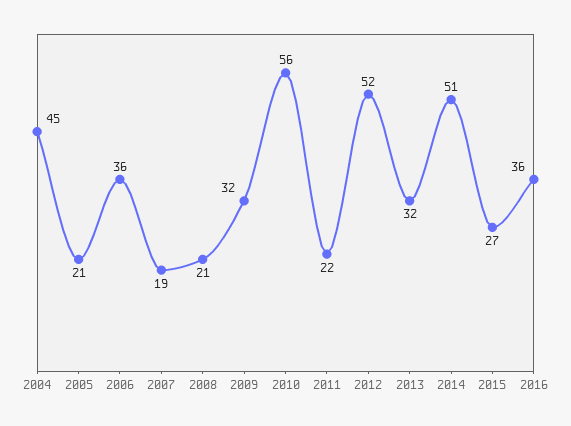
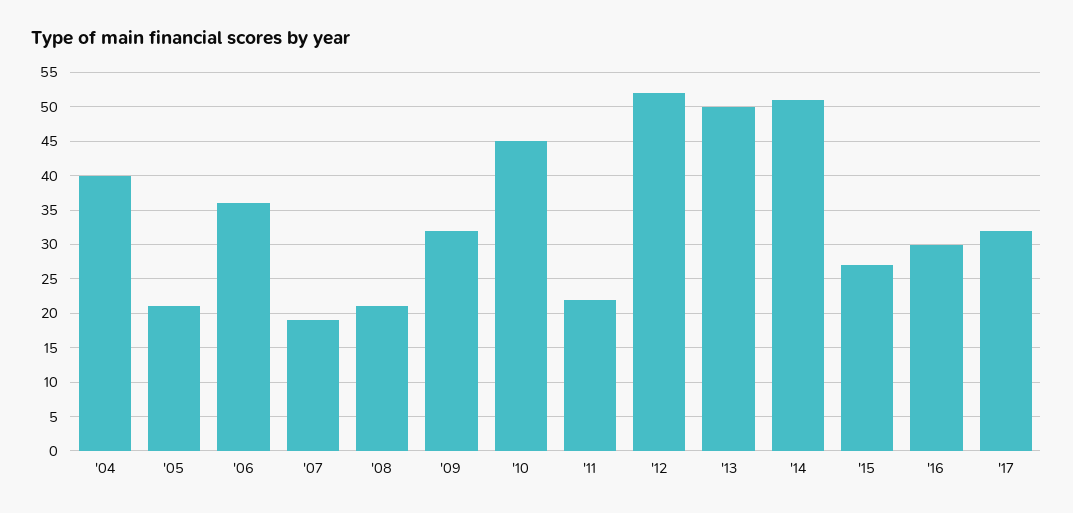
2004: 45 -> 40
2010: 56 -> 45
2013: 32 -> 50
2016: 36 -> 30
'17: none -> 32

